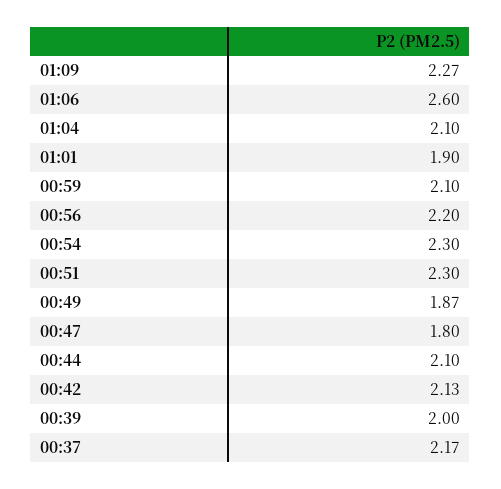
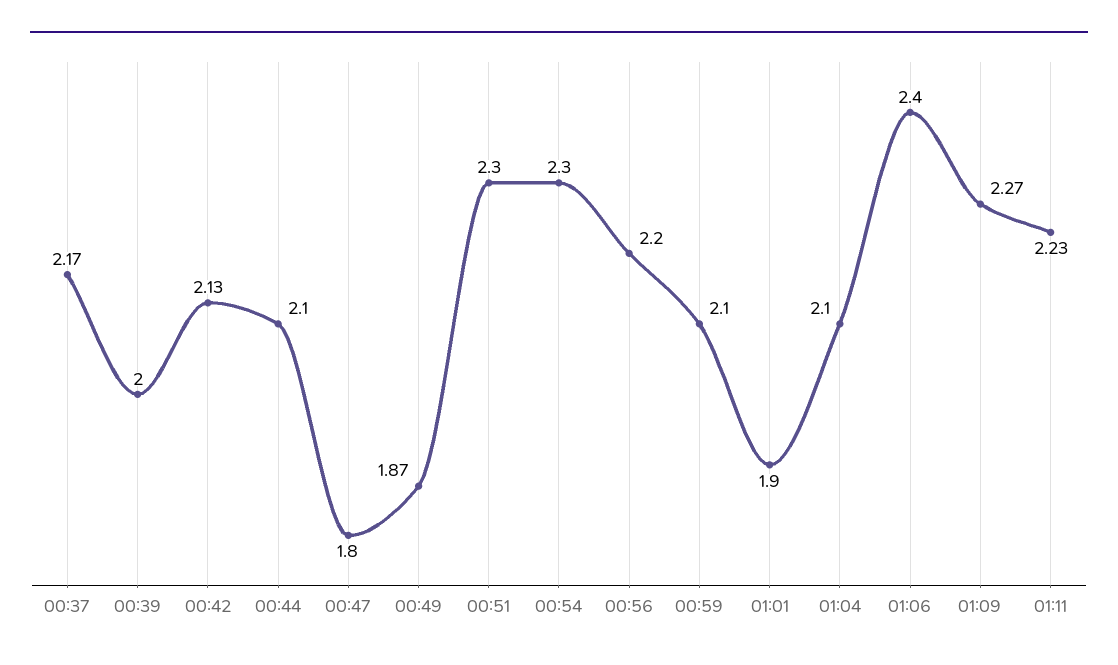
01:06: 2.6 -> 2.4
01:11: none -> 2.23

